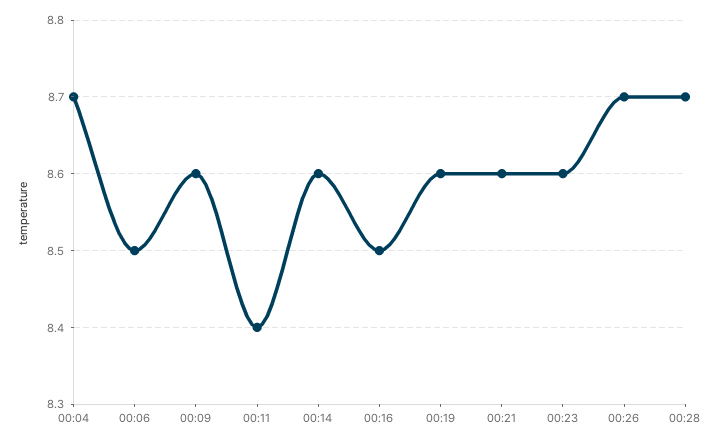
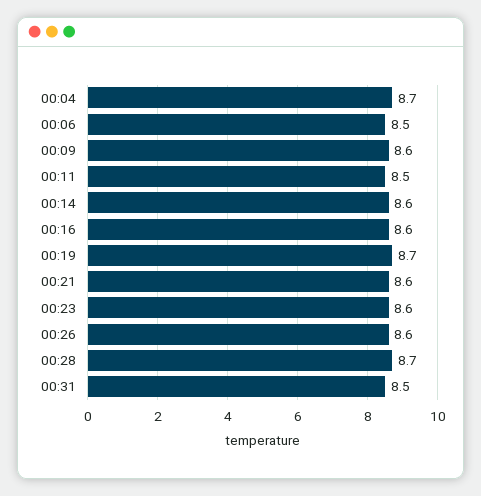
00:11: 8.4 -> 8.5
00:16: 8.5 -> 8.6
00:19: 8.6 -> 8.7
00:26: 8.7 -> 8.6
00:31: none -> 8.5

